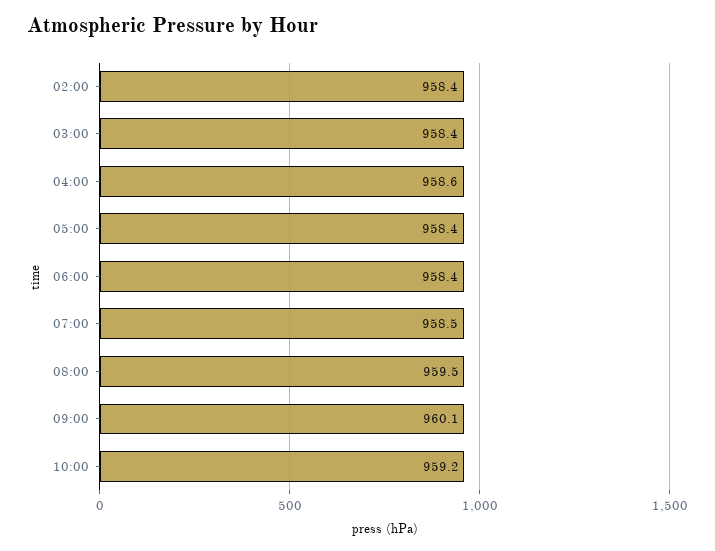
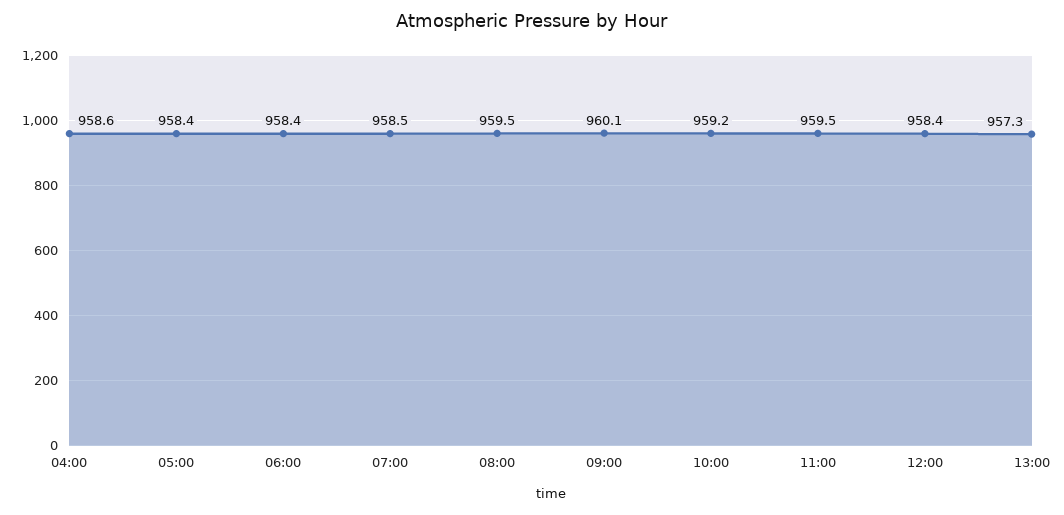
02:00: 958.4 -> none
03:00: 958.4 -> none
11:00: none -> 959.5
12:00: none -> 958.4
13:00: none -> 957.3

